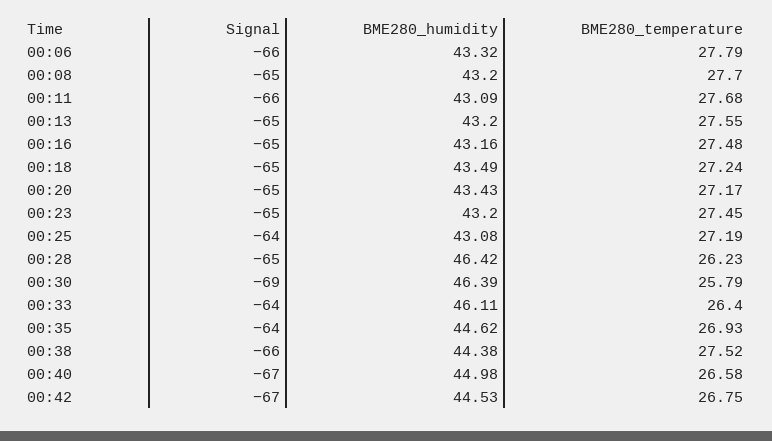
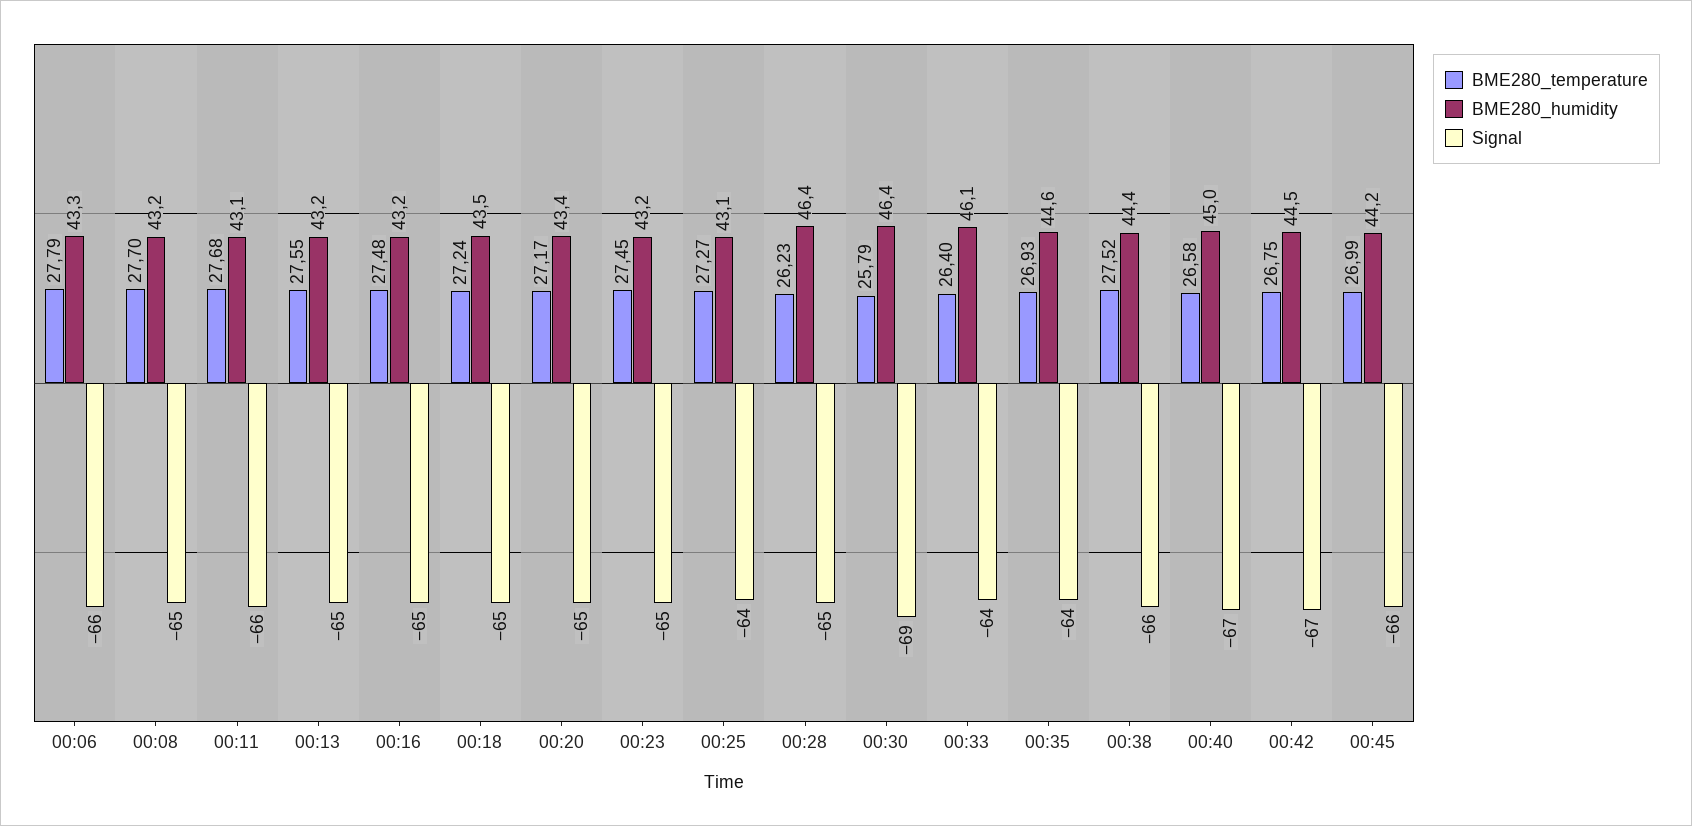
BME280_temperature, 00:25: 27.19 -> 27.27
BME280_temperature, 00:45: none -> 26.99
BME280_humidity, 00:45: none -> 44.2
Signal, 00:45: none -> -66

